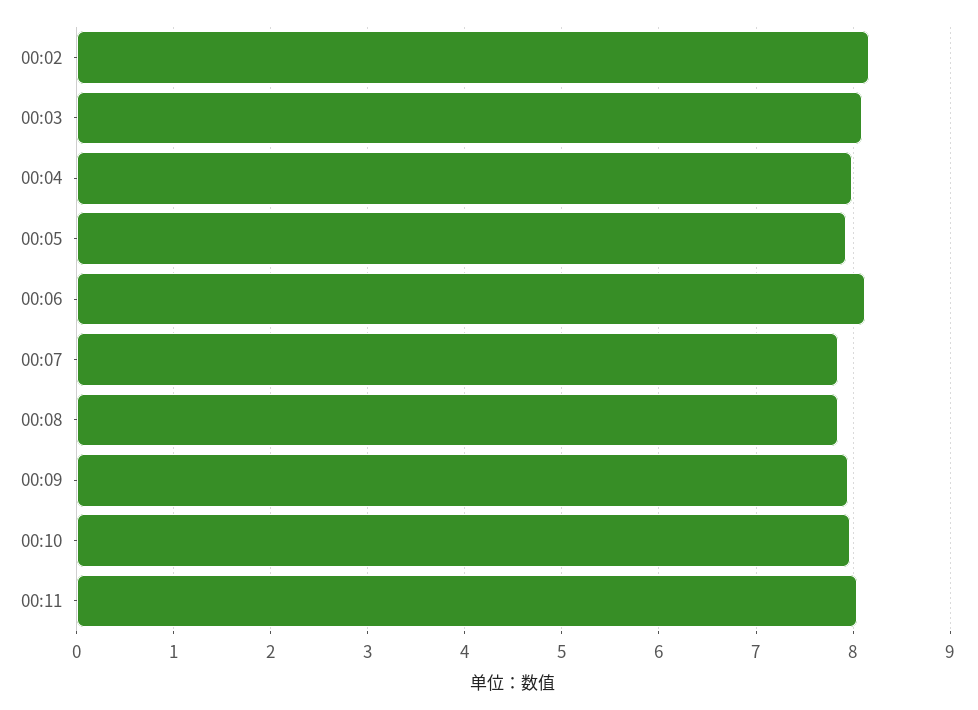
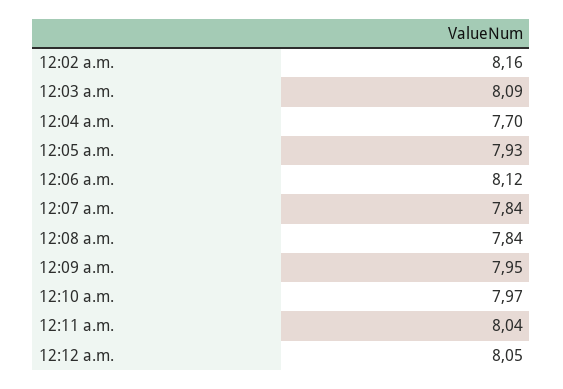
00:04: 8 -> 7.7
12:12 a.m.: none -> 8.05

